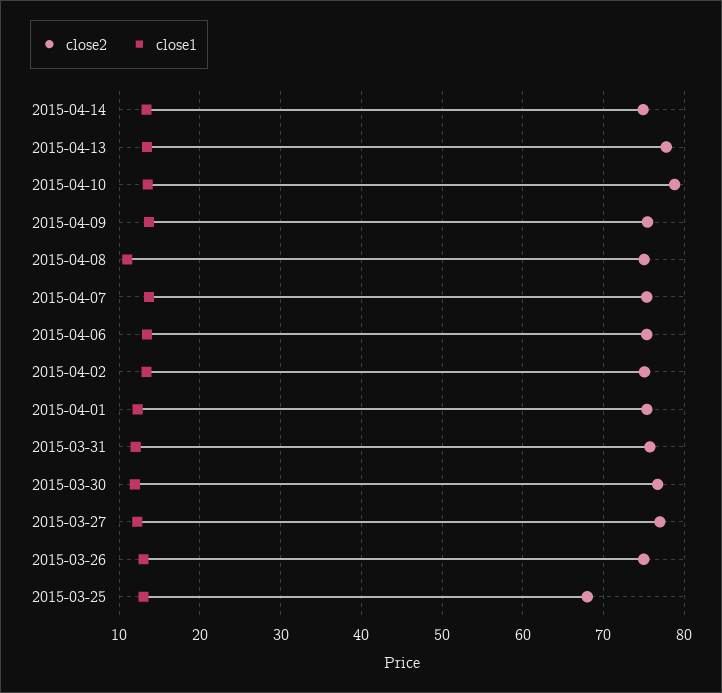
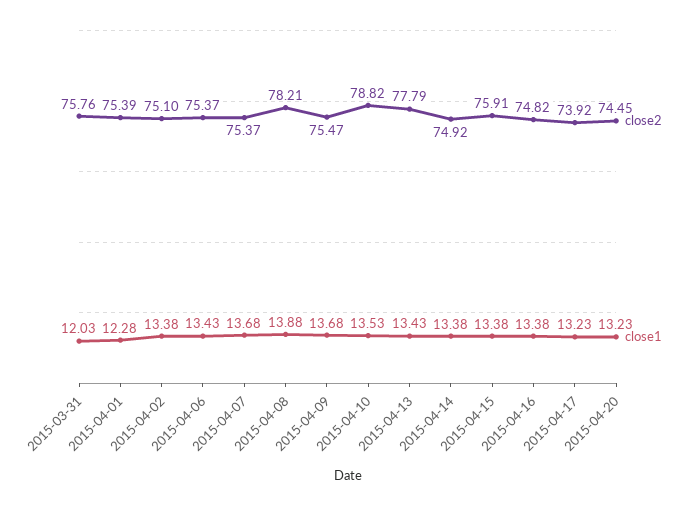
close2, 2015-04-08: 75 -> 78.21
close1, 2015-04-08: 11 -> 13.88
close2, 2015-03-30: 77 -> none
close1, 2015-03-30: 12 -> none
close2, 2015-03-27: 77 -> none
close1, 2015-03-27: 12 -> none
close2, 2015-03-26: 75 -> none
close1, 2015-03-26: 13 -> none
close2, 2015-03-25: 68 -> none
close1, 2015-03-25: 13 -> none
close2, 2015-04-15: none -> 75.91
close1, 2015-04-15: none -> 13.38
close2, 2015-04-16: none -> 74.82
close1, 2015-04-16: none -> 13.38
close2, 2015-04-17: none -> 73.92
close1, 2015-04-17: none -> 13.23
close2, 2015-04-20: none -> 74.45
close1, 2015-04-20: none -> 13.23

